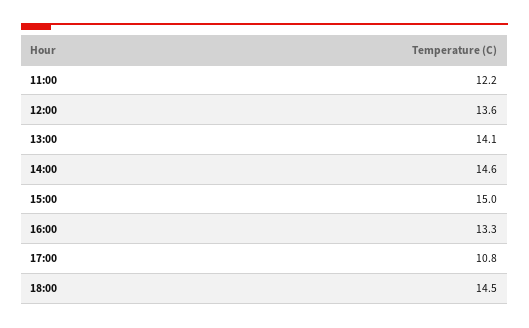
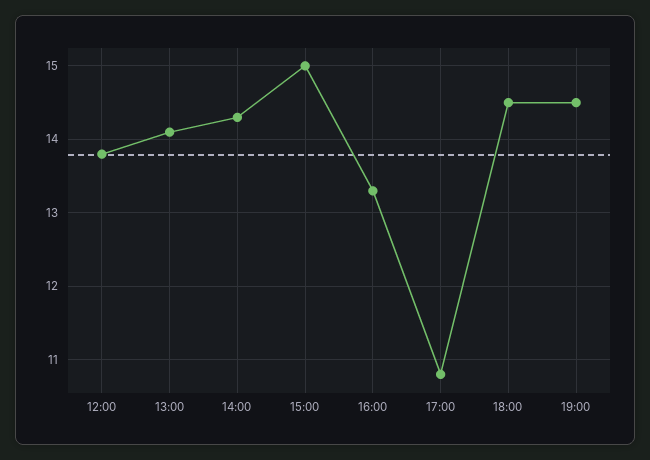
11:00: 12.2 -> none
12:00: 13.6 -> 13.8
14:00: 14.6 -> 14.3
19:00: none -> 14.5

